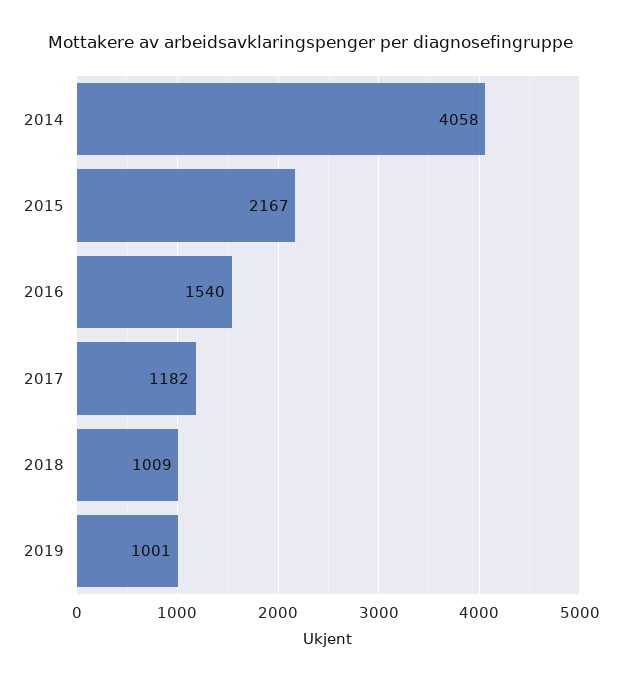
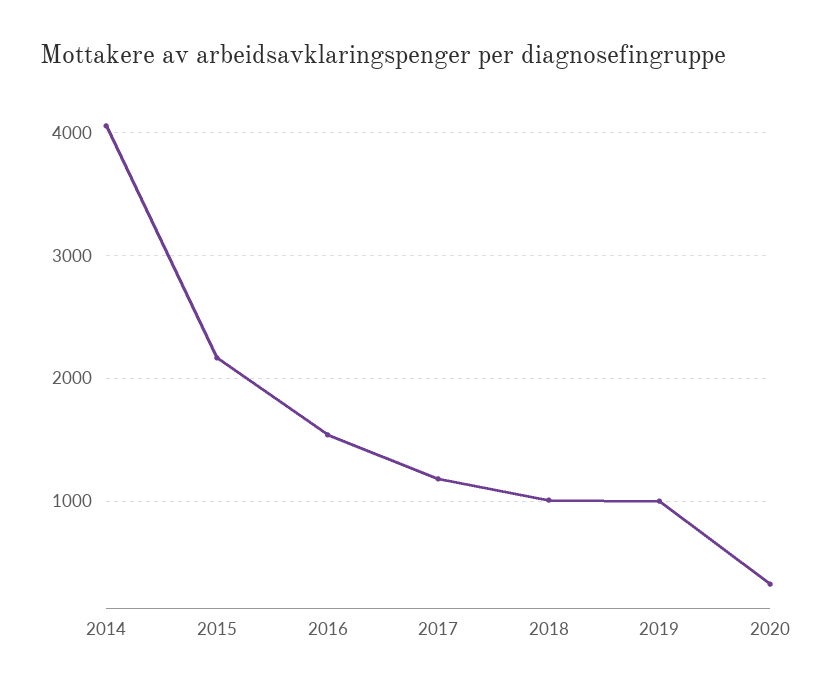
2020: none -> 300

